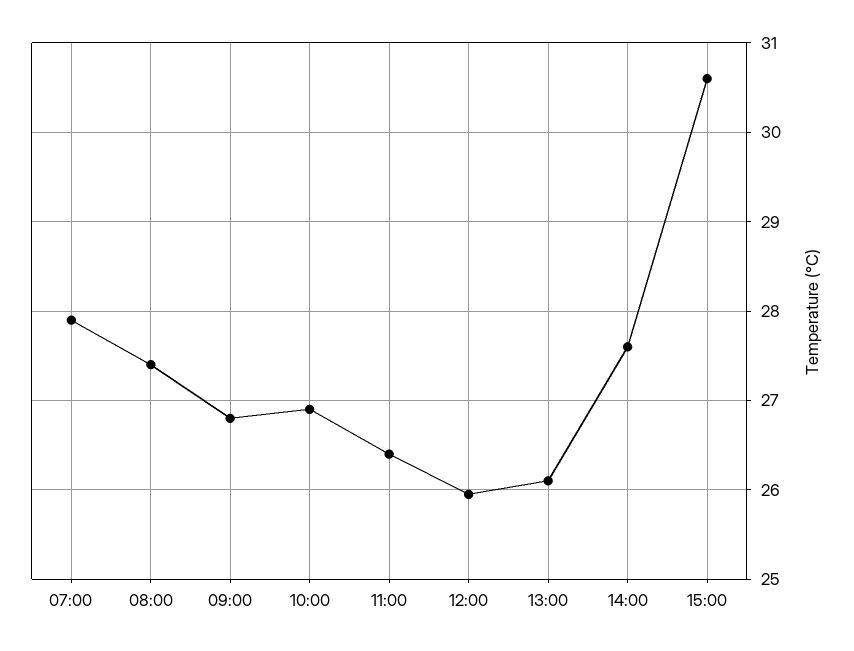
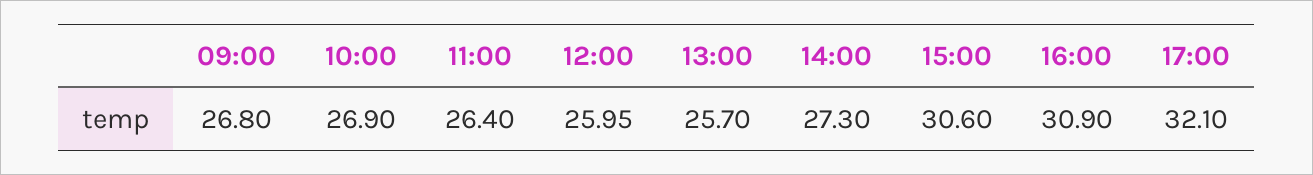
07:00: 27.9 -> none
08:00: 27.4 -> none
13:00: 26.1 -> 25.7
14:00: 27.6 -> 27.3
16:00: none -> 30.9
17:00: none -> 32.1

